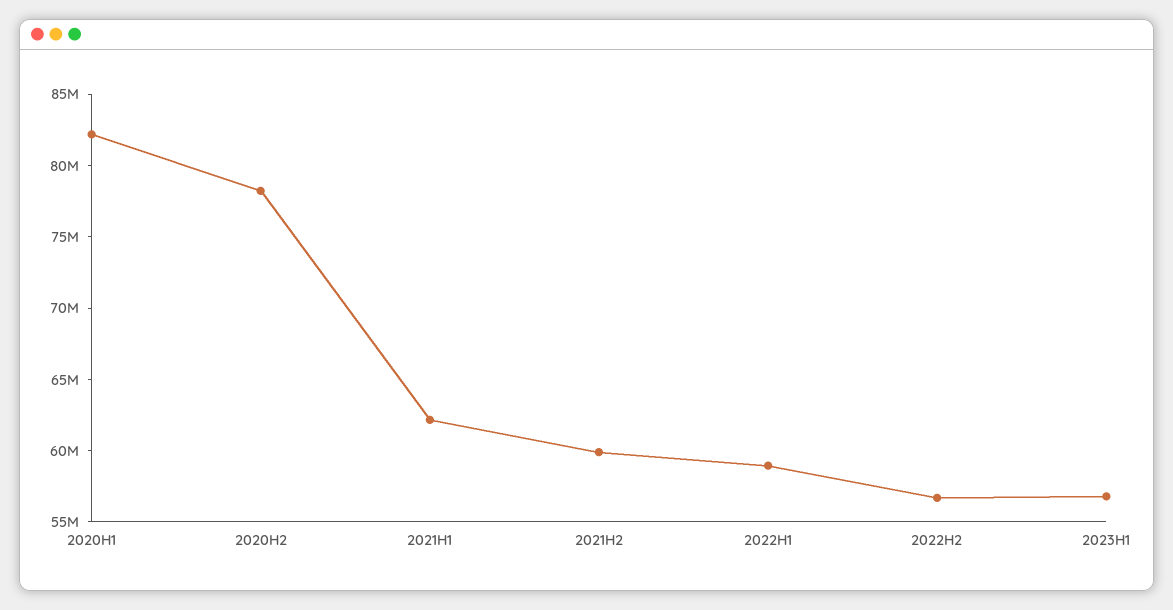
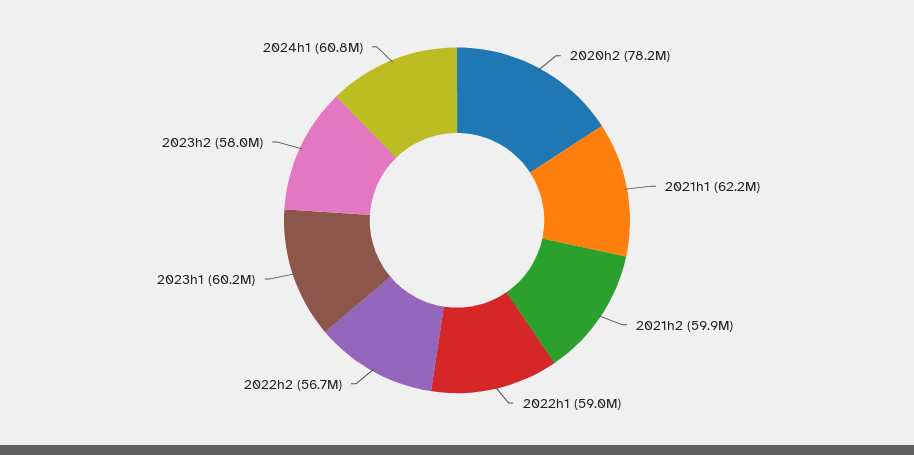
2020H1: 82000000 -> none
2023H1: 57000000 -> 60200000
2023h2: none -> 58000000
2024h1: none -> 60800000

